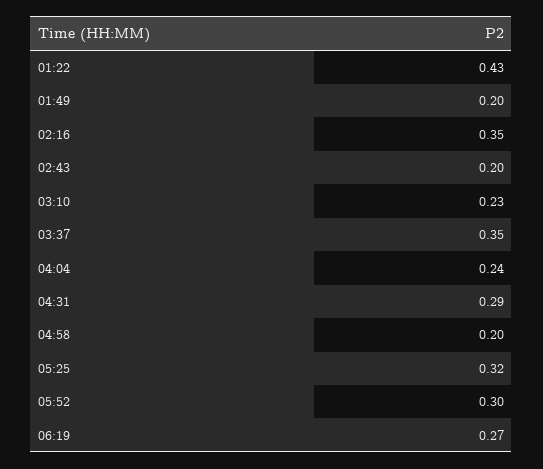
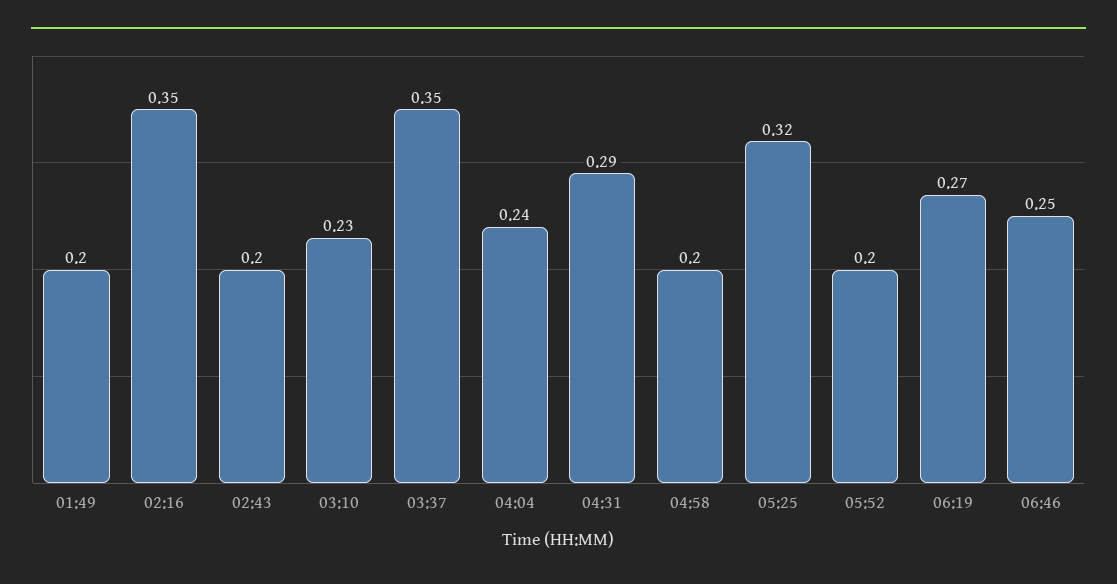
01:22: 0.43 -> none
05:52: 0.3 -> 0.2
06:46: none -> 0.25

